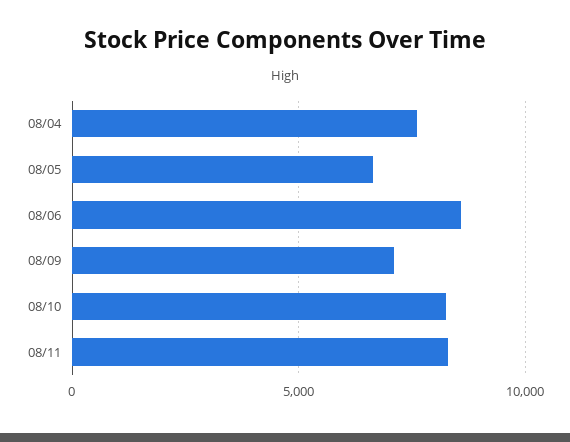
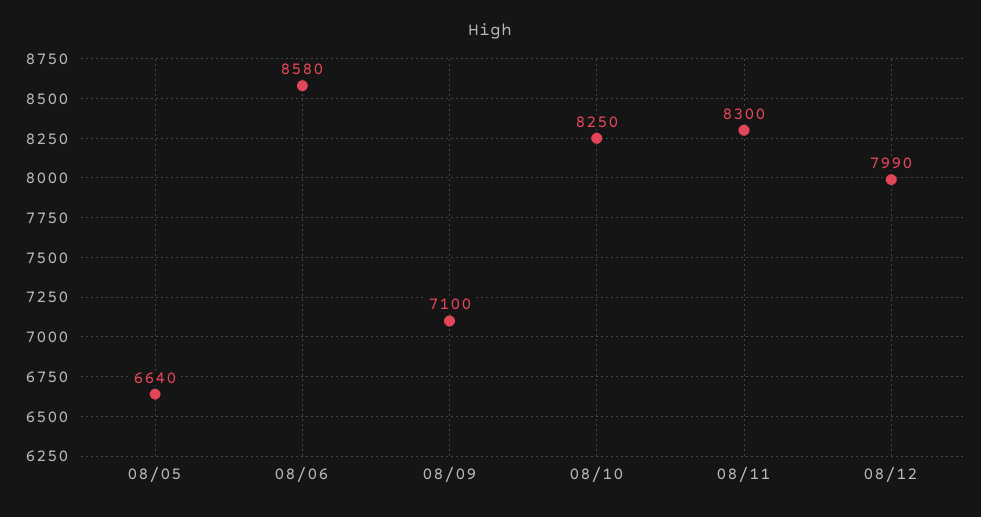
08/04: 7500 -> none
08/12: none -> 7990

